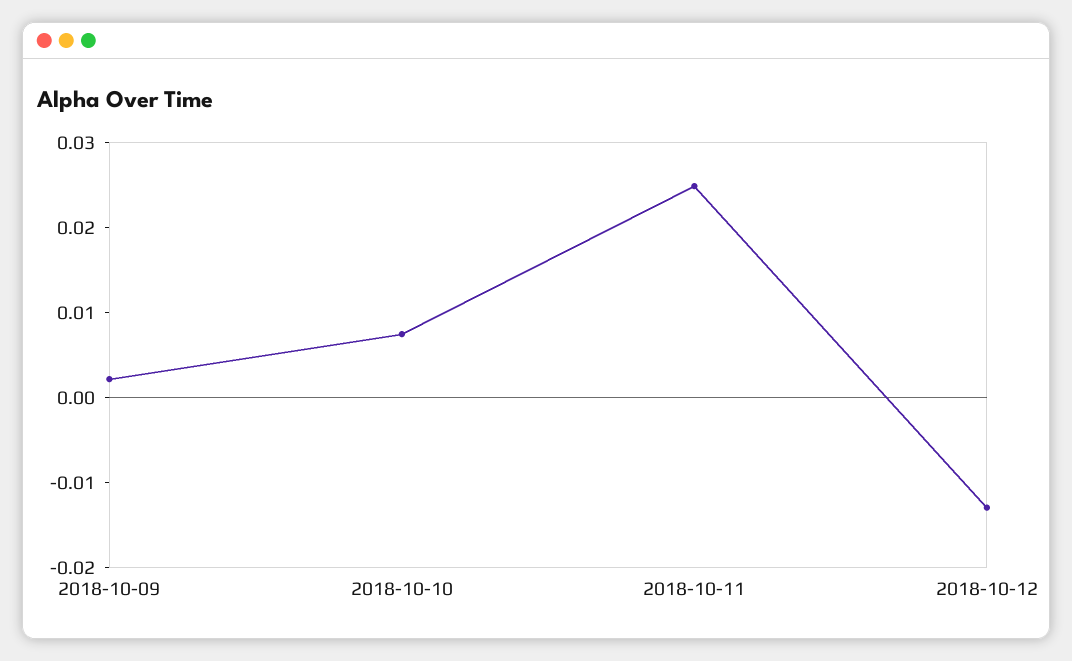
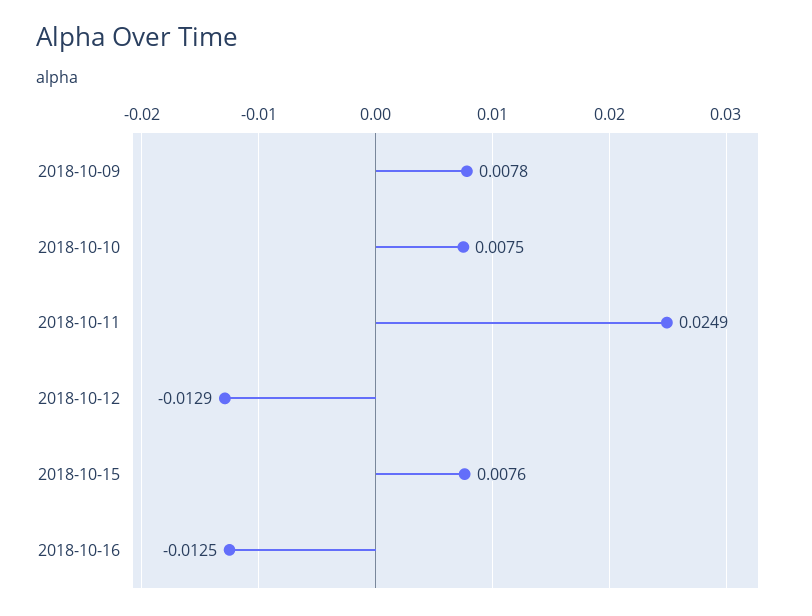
2018-10-09: 0.002 -> 0.0078
2018-10-15: none -> 0.0076
2018-10-16: none -> -0.0125

